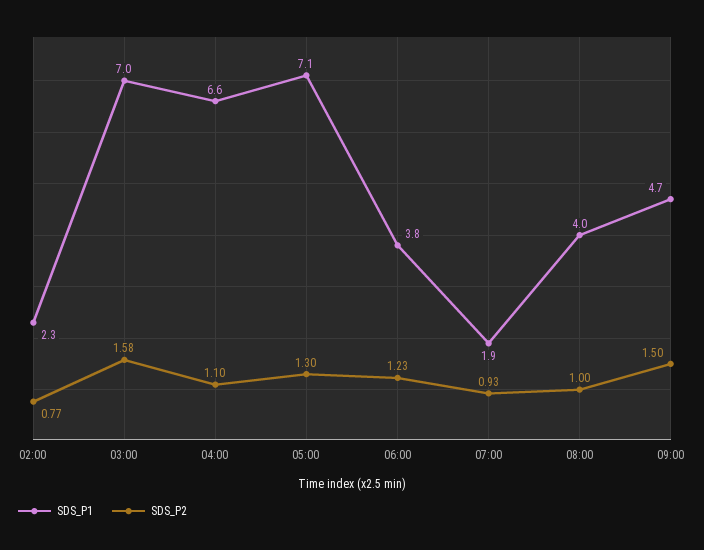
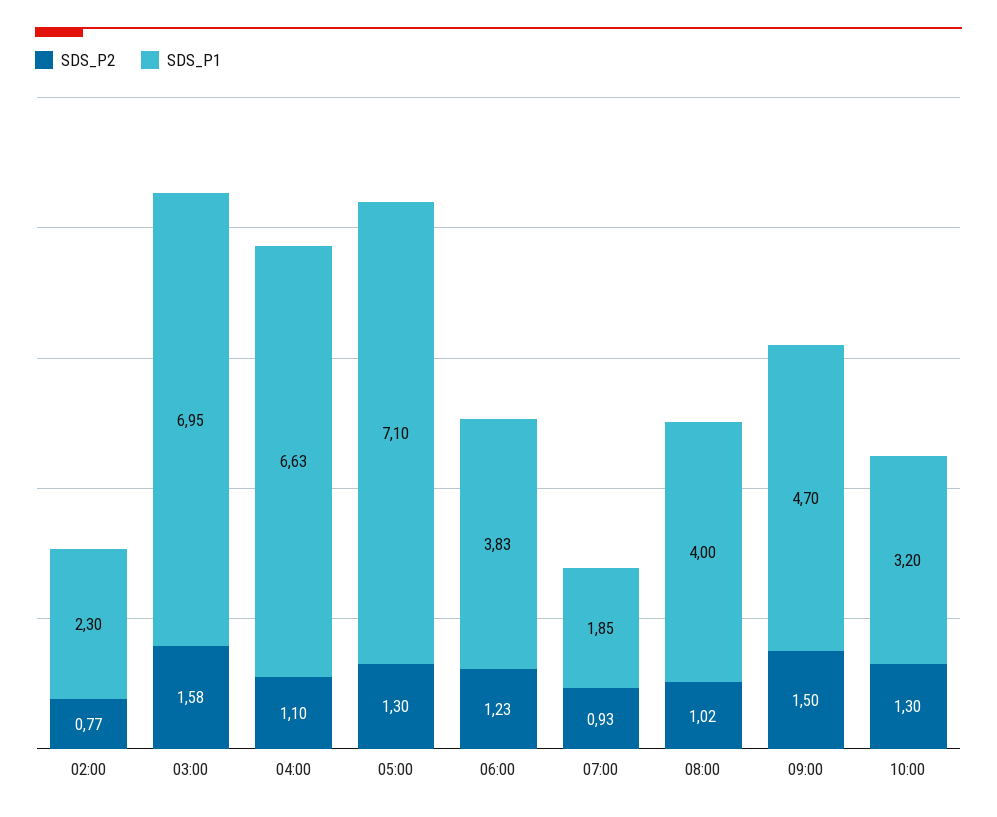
SDS_P2, 08:00: 1 -> 1.02
SDS_P2, 10:00: none -> 1.3
SDS_P1, 10:00: none -> 3.2

